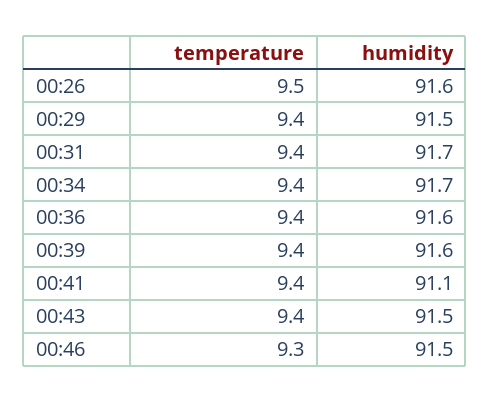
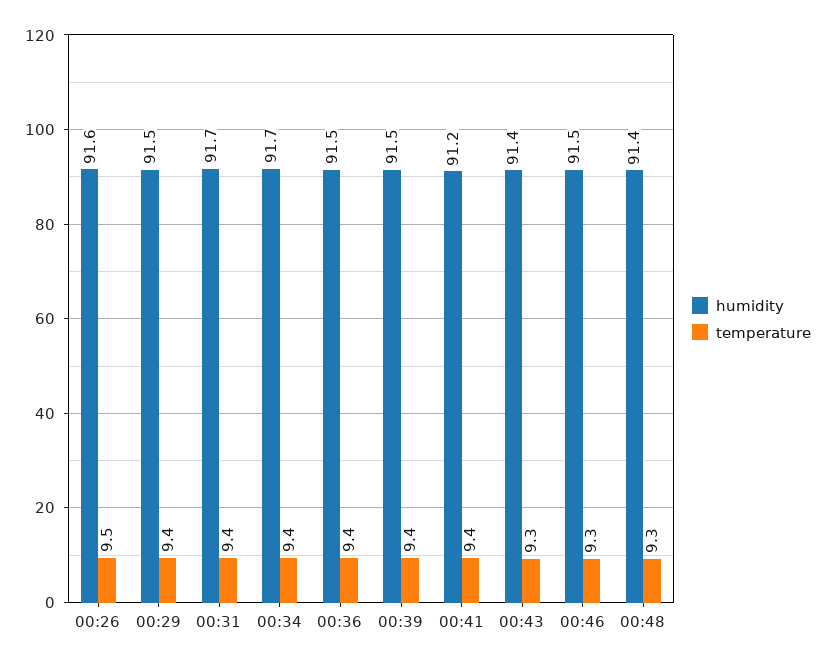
humidity, 00:36: 91.6 -> 91.5
humidity, 00:39: 91.6 -> 91.5
humidity, 00:41: 91.1 -> 91.2
temperature, 00:43: 9.4 -> 9.3
humidity, 00:43: 91.5 -> 91.4
humidity, 00:48: none -> 91.4
temperature, 00:48: none -> 9.3

